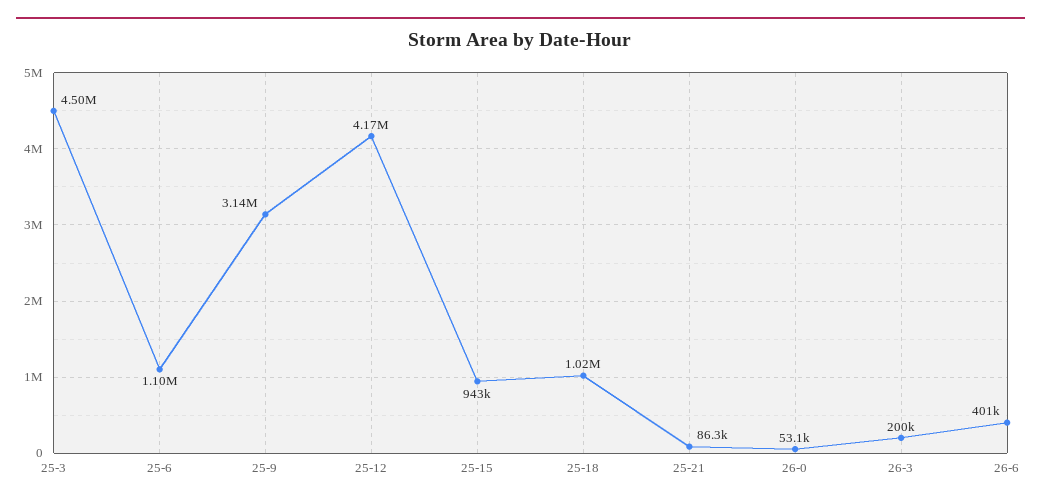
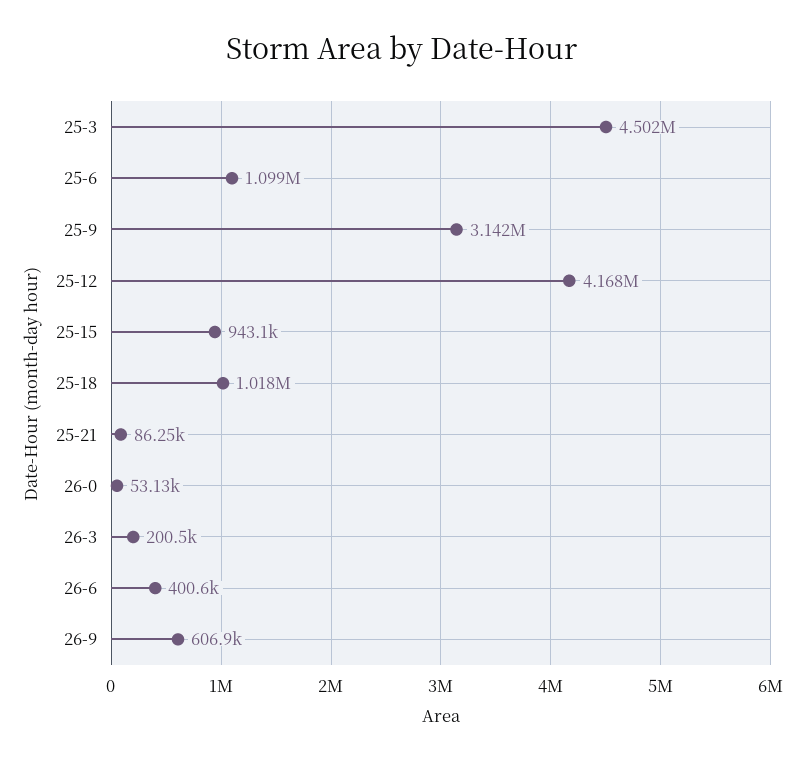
26-9: none -> 606900

